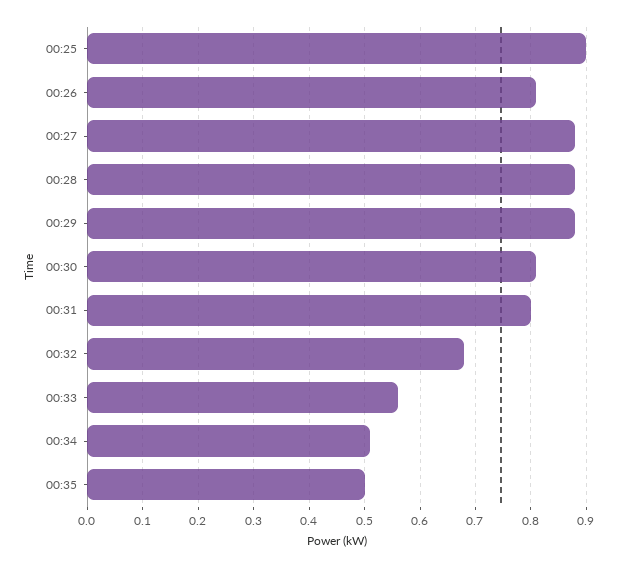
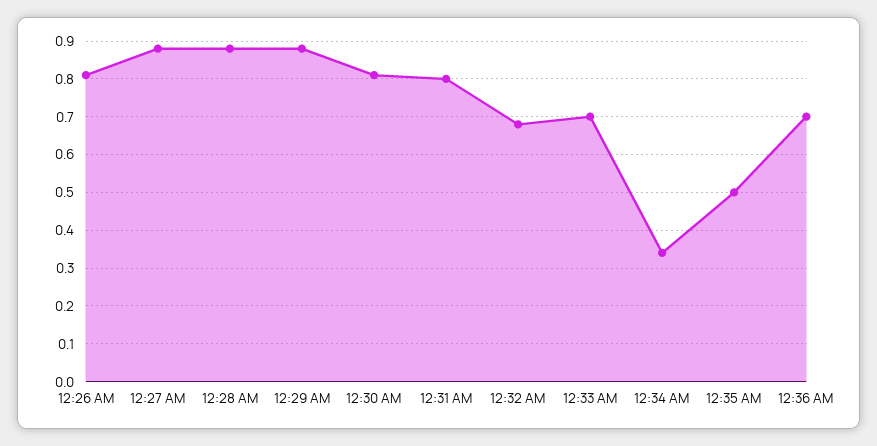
00:25: 0.9 -> none
00:33: 0.55 -> 0.7
00:34: 0.5 -> 0.35
12:36 AM: none -> 0.7

